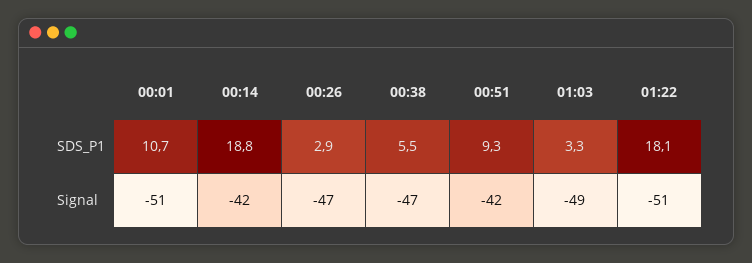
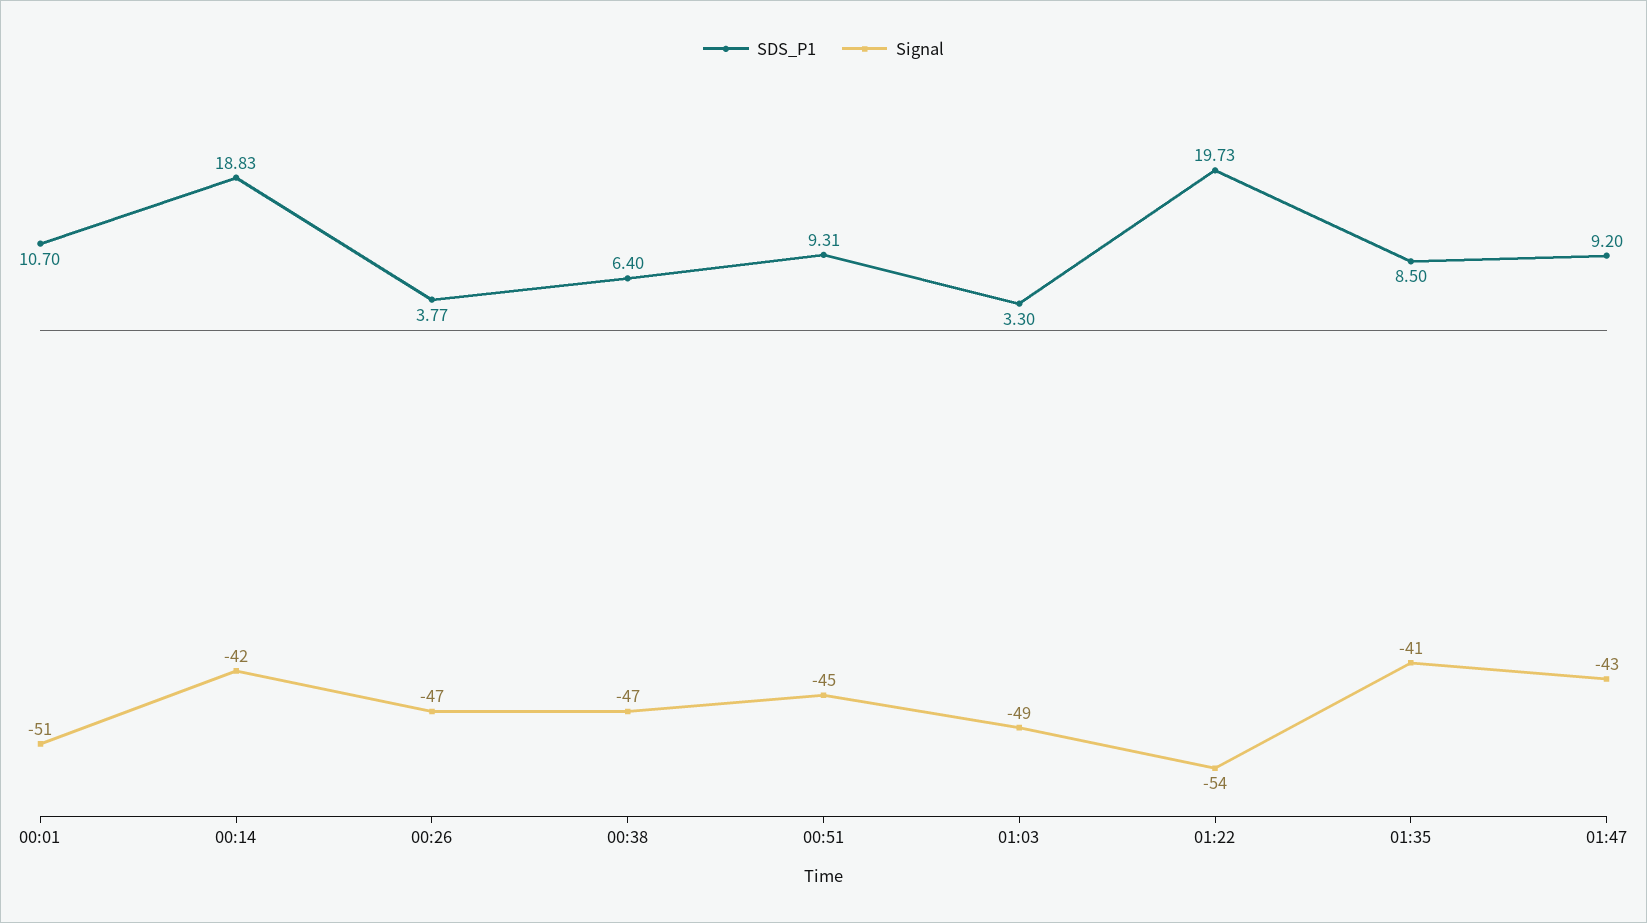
SDS_P1, 00:26: 2.9 -> 3.77
SDS_P1, 00:38: 5.5 -> 6.4
SDS_P1, 01:22: 18.1 -> 19.73
Signal, 00:51: -42 -> -45
Signal, 01:22: -51 -> -54
SDS_P1, 01:35: none -> 8.5
Signal, 01:35: none -> -41
SDS_P1, 01:47: none -> 9.2
Signal, 01:47: none -> -43

